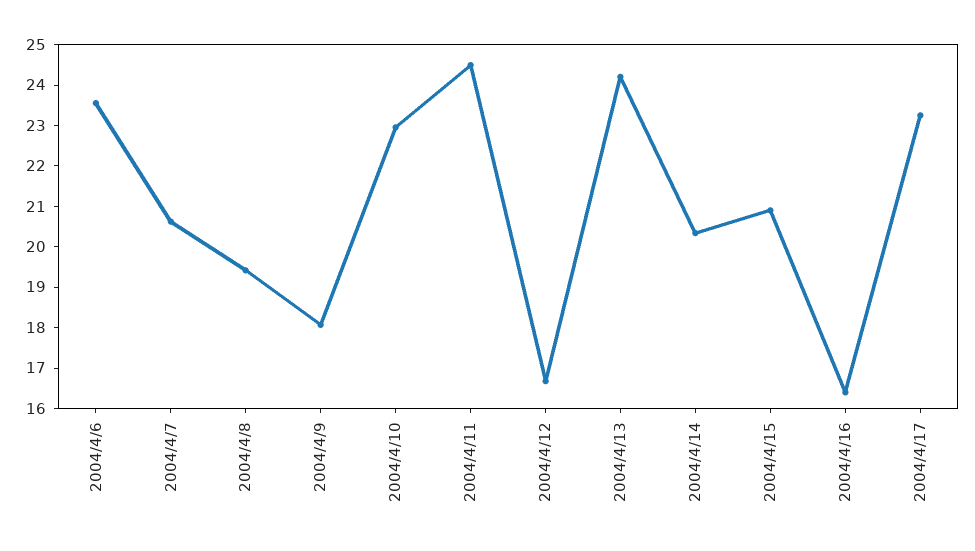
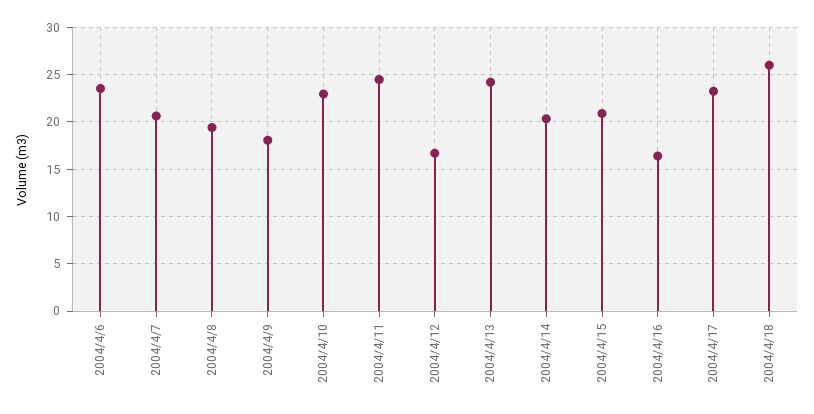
2004/4/18: none -> 26

